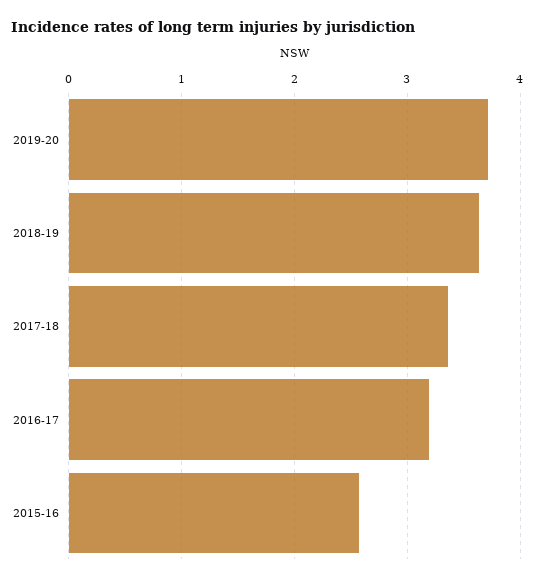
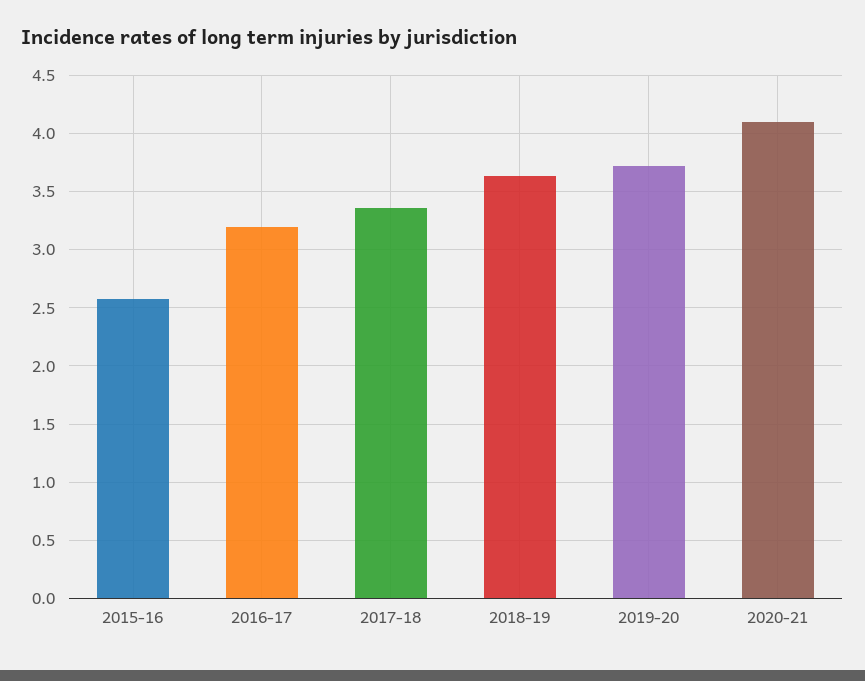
2020-21: none -> 4.1

